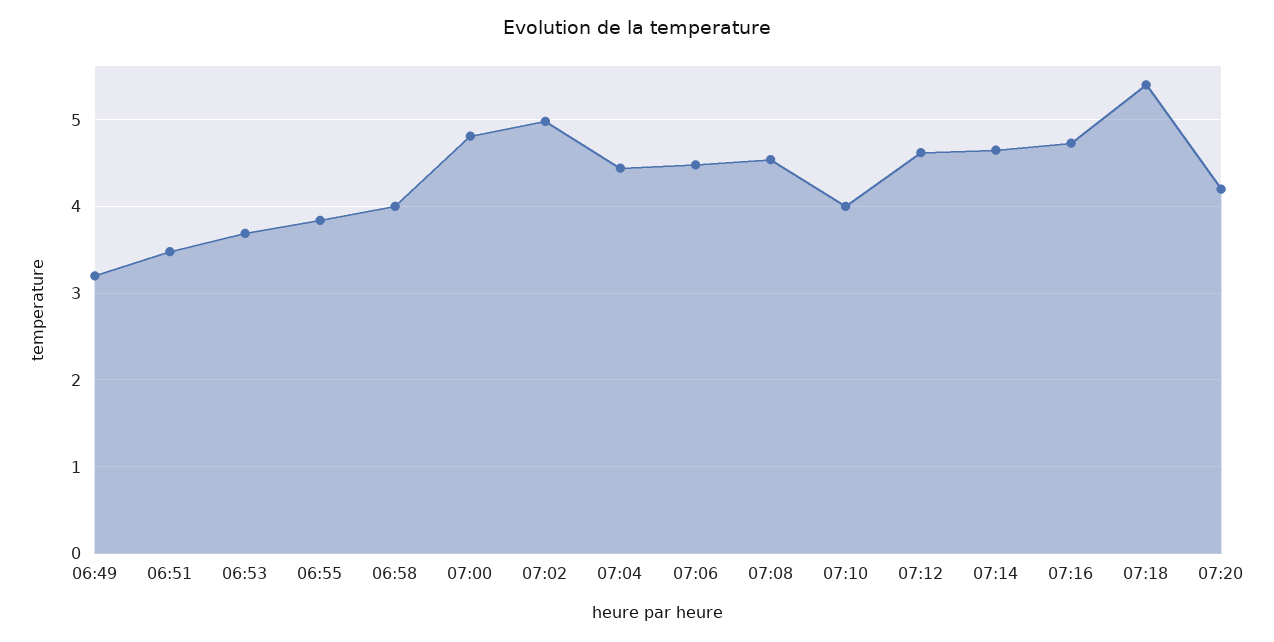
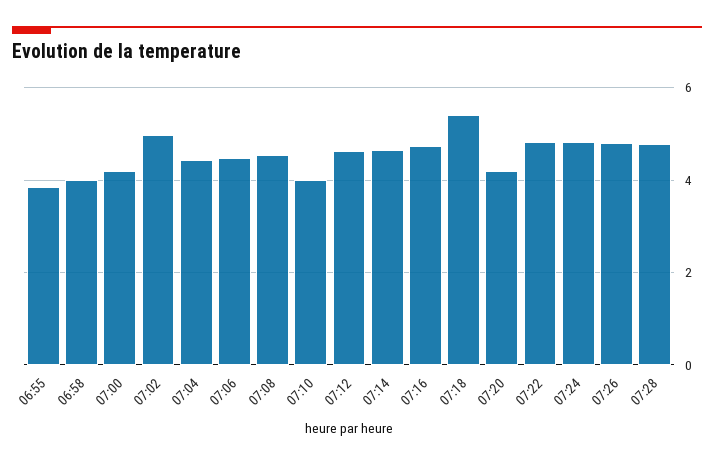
06:49: 3.2 -> none
06:51: 3.5 -> none
06:53: 3.7 -> none
07:00: 4.8 -> 4.2
07:22: none -> 4.8
07:24: none -> 4.8
07:26: none -> 4.8
07:28: none -> 4.8

